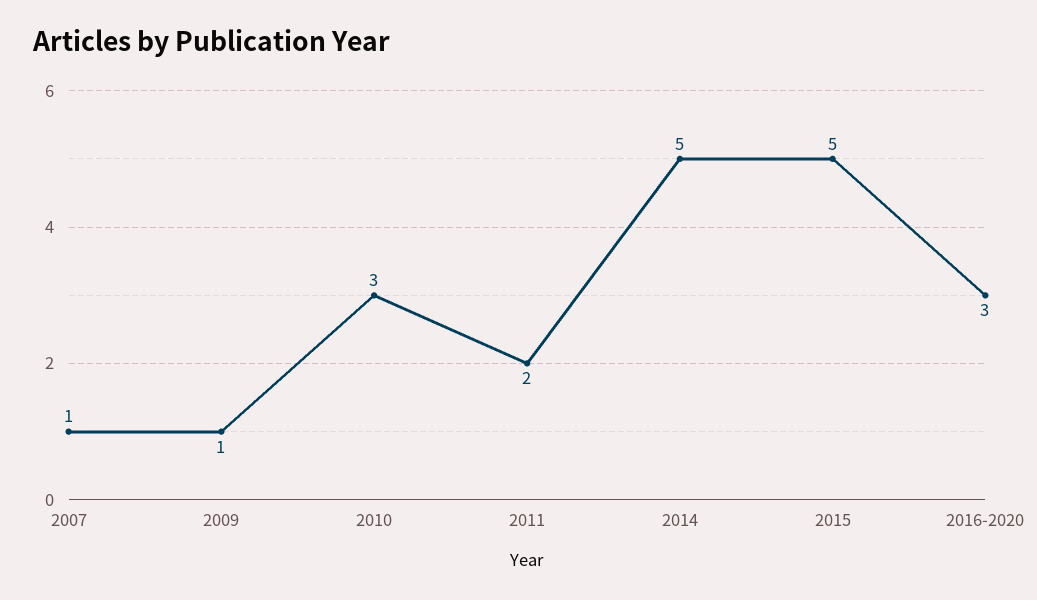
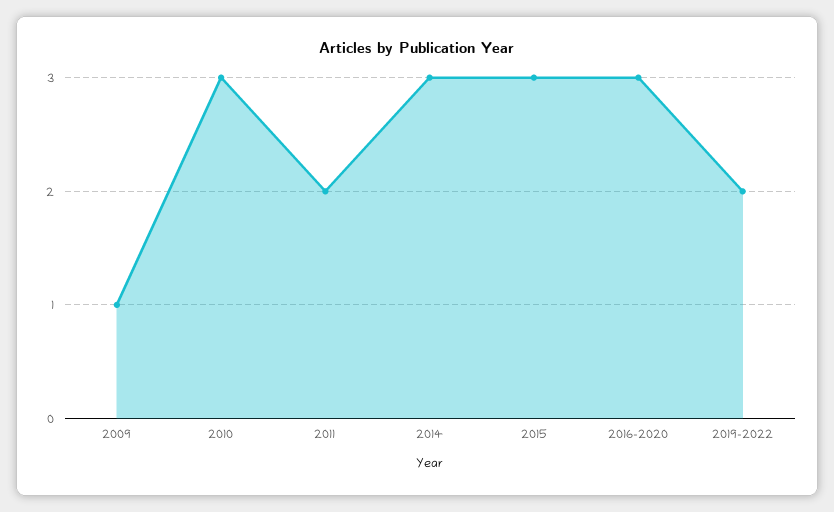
2007: 1 -> none
2014: 5 -> 3
2015: 5 -> 3
2019-2022: none -> 2

